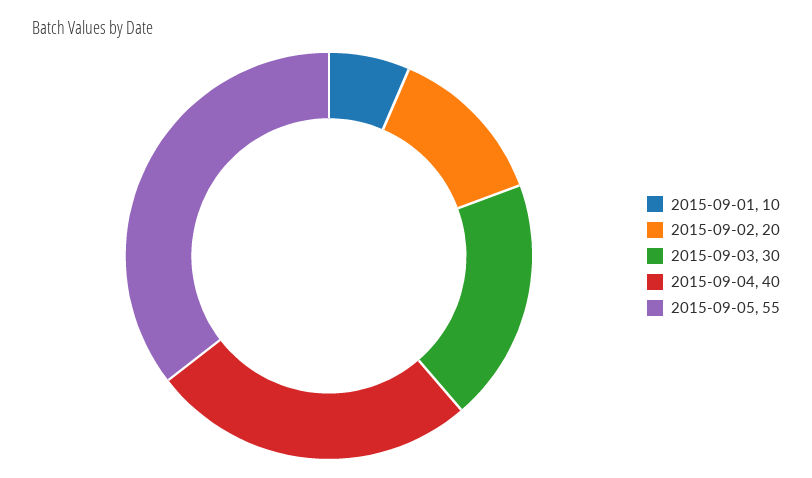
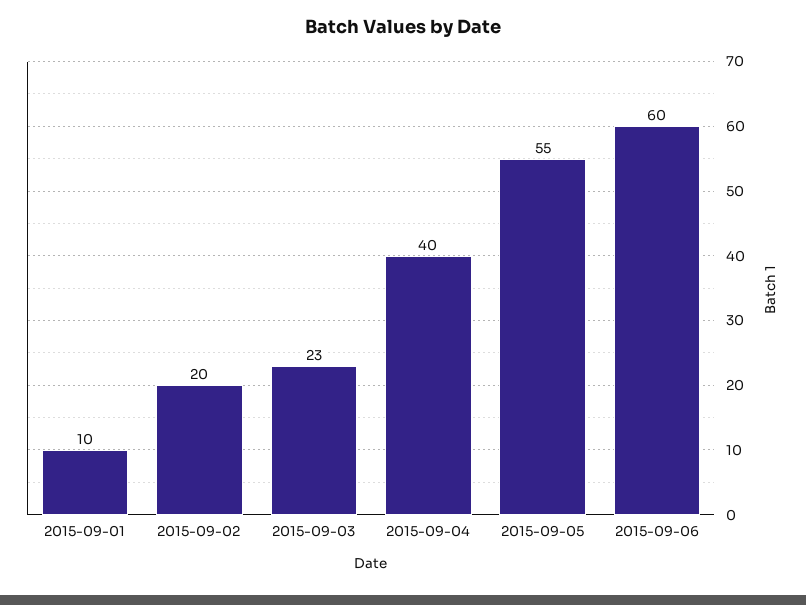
2015-09-03: 30 -> 23
2015-09-06: none -> 60

